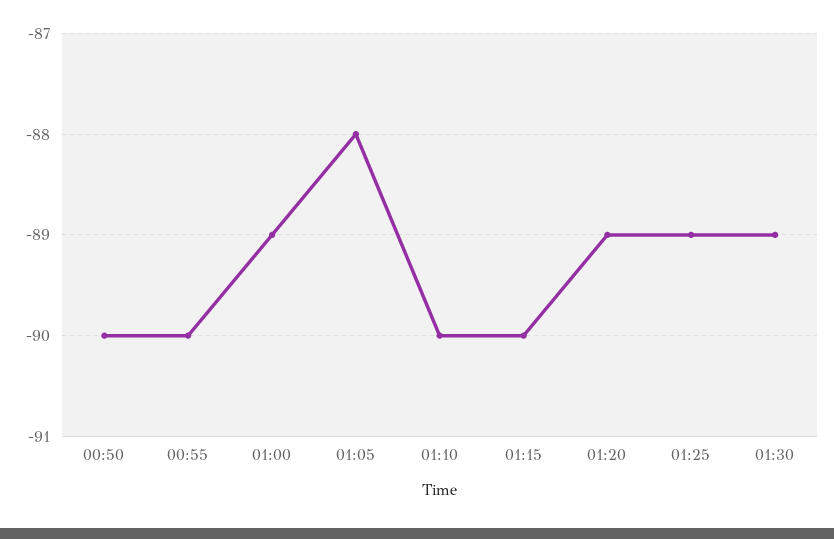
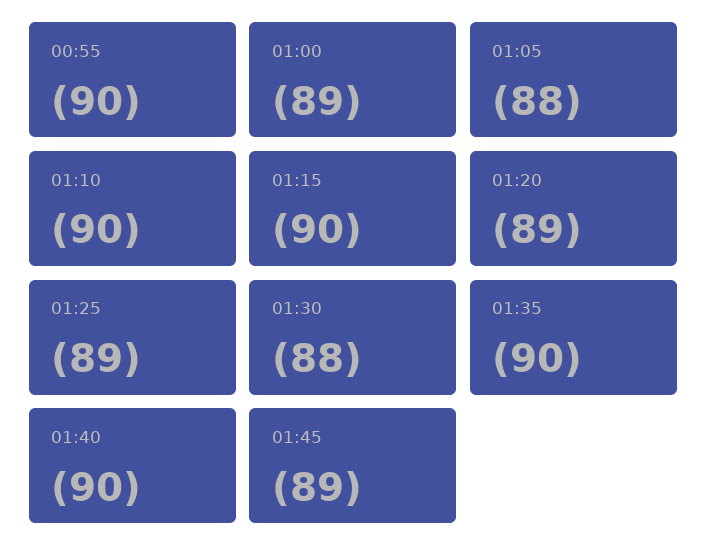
00:50: -90 -> none
01:30: -89 -> -88
01:35: none -> -90
01:40: none -> -90
01:45: none -> -89

